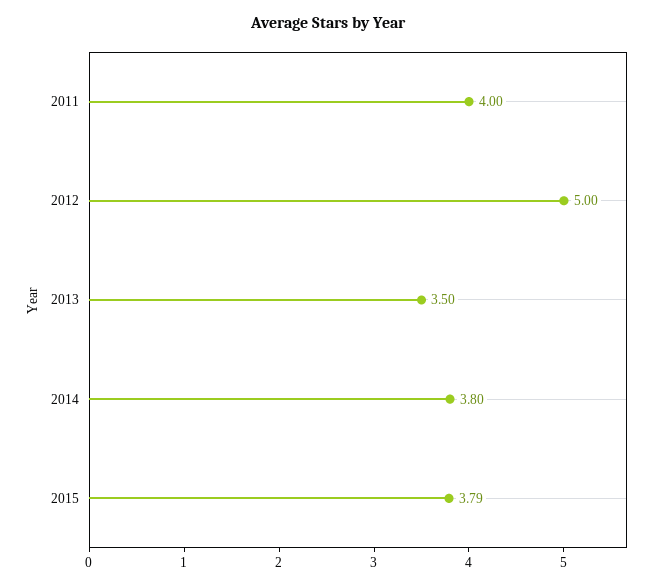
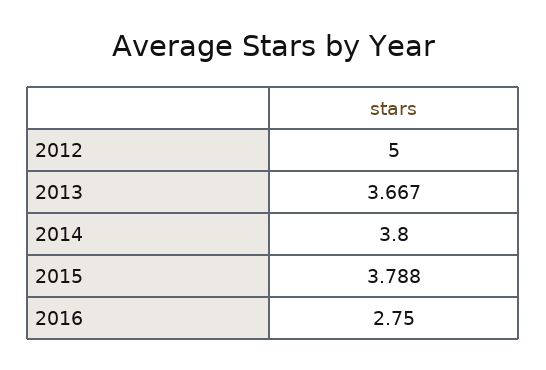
2011: 4 -> none
2013: 3.5 -> 3.667
2016: none -> 2.75

